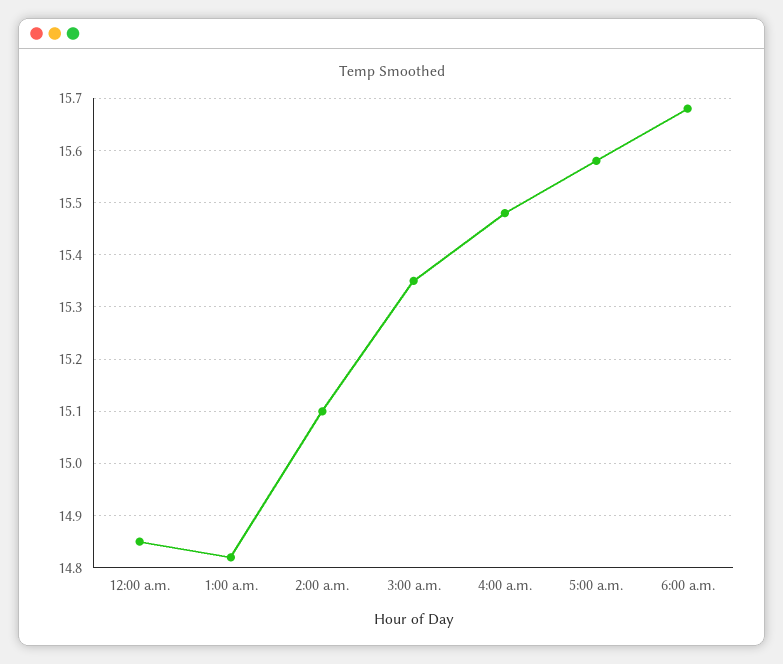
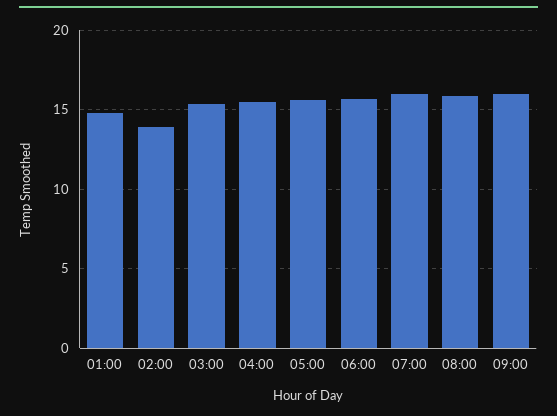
12:00 a.m.: 14.85 -> none
2:00 a.m.: 15.1 -> 14
07:00: none -> 16
08:00: none -> 16
09:00: none -> 16

